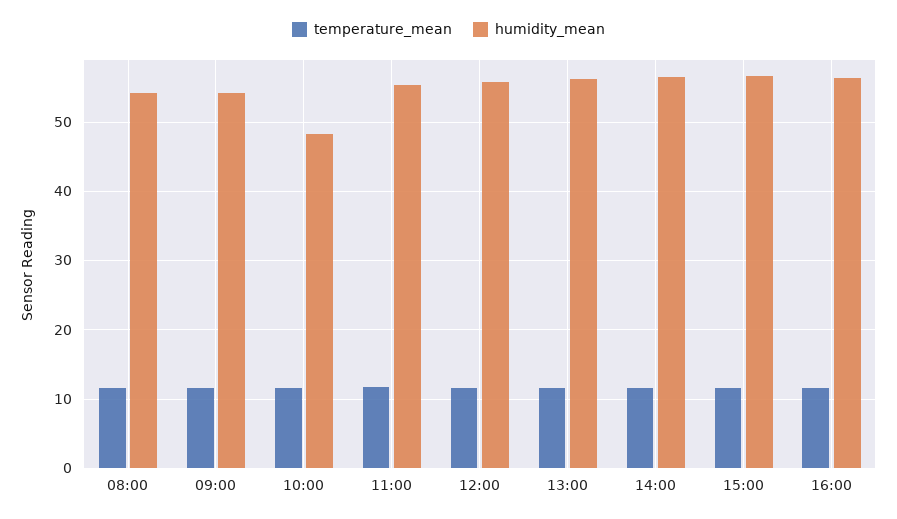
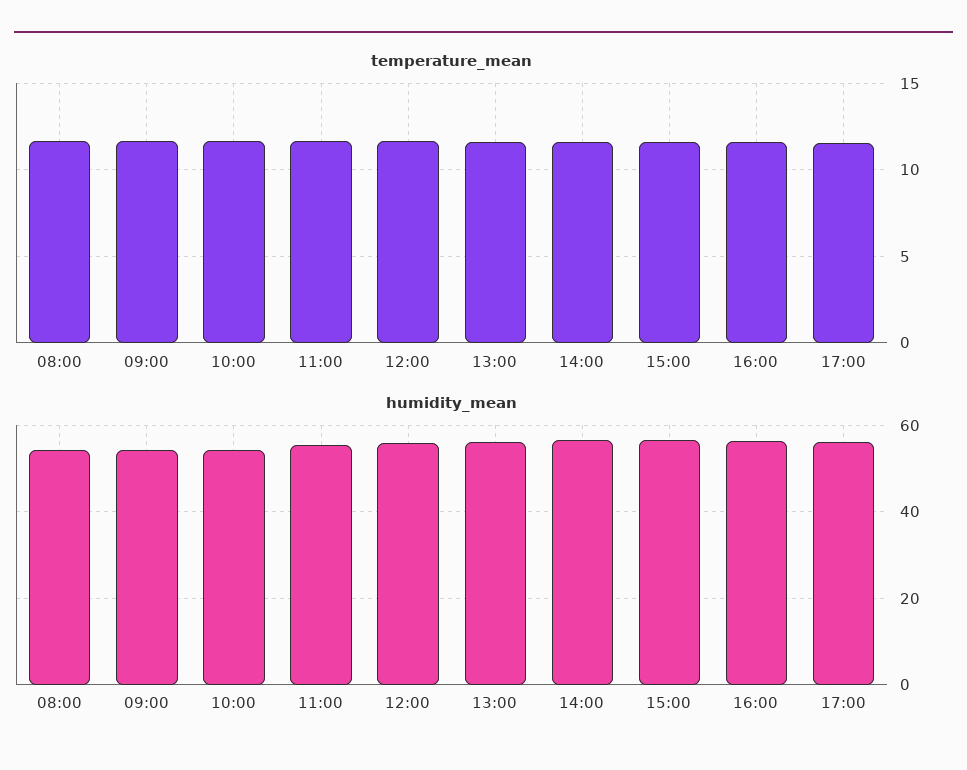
humidity_mean, 10:00: 48 -> 54
temperature_mean, 17:00: none -> 11.5
humidity_mean, 17:00: none -> 56

